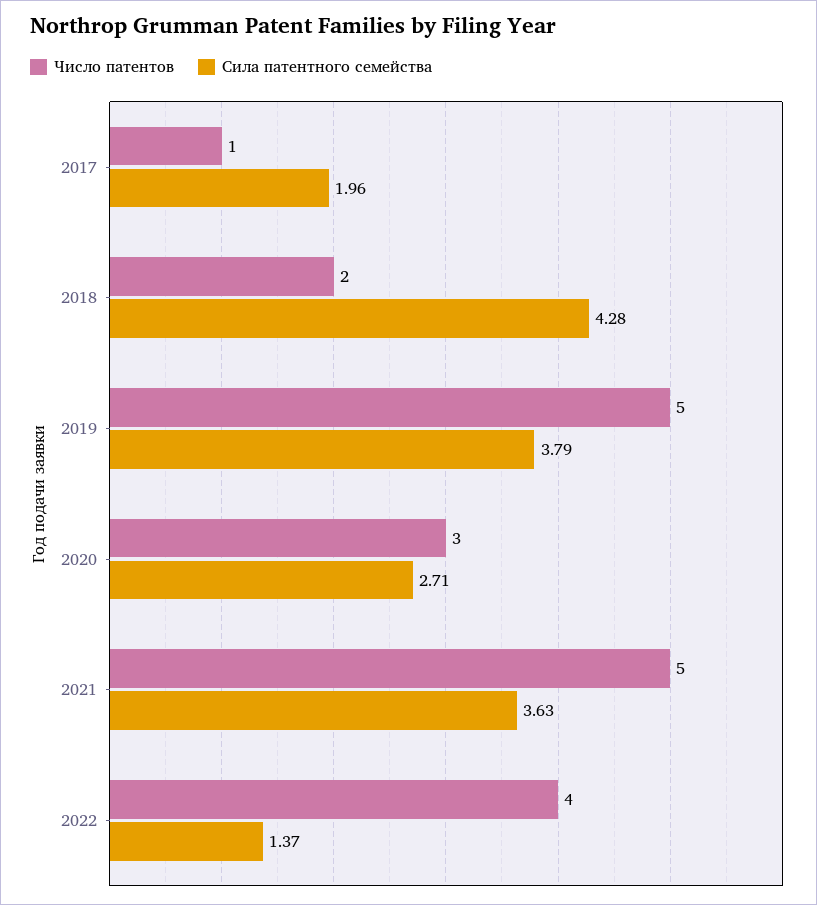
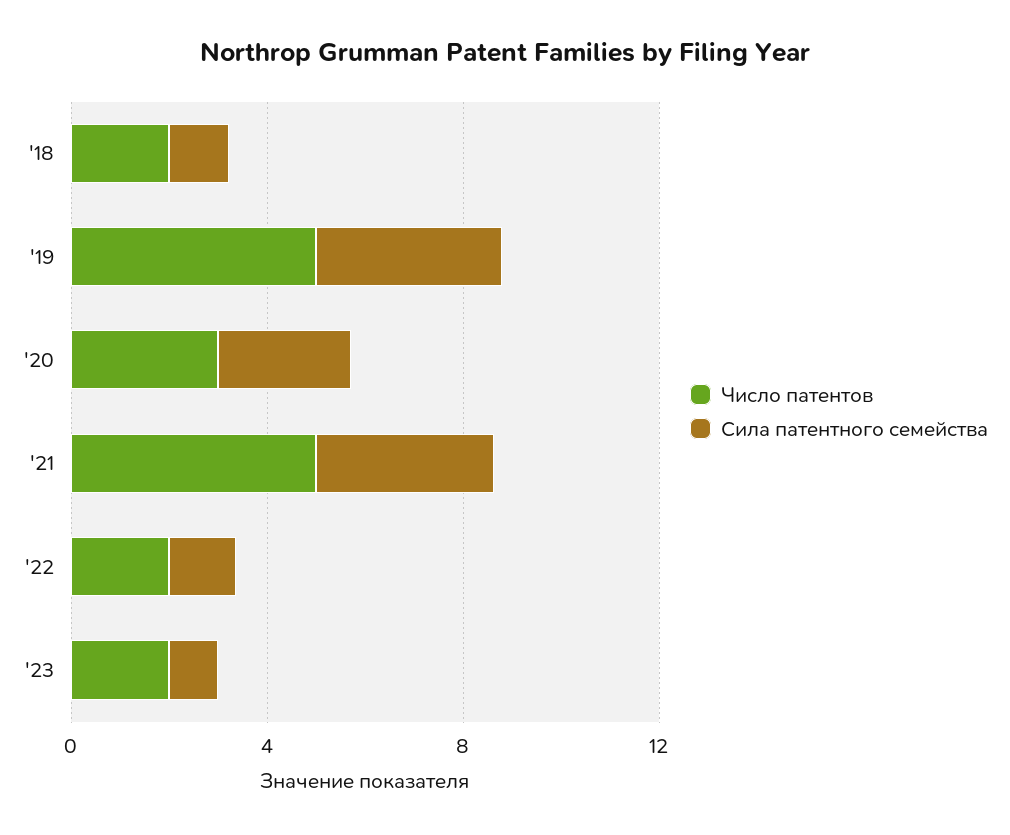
Число патентов, 2017: 1 -> none
Сила патентного семейства, 2017: 1.96 -> none
Сила патентного семейства, 2018: 4.28 -> 1
Число патентов, 2022: 4 -> 2
Число патентов, '23: none -> 2
Сила патентного семейства, '23: none -> 1

